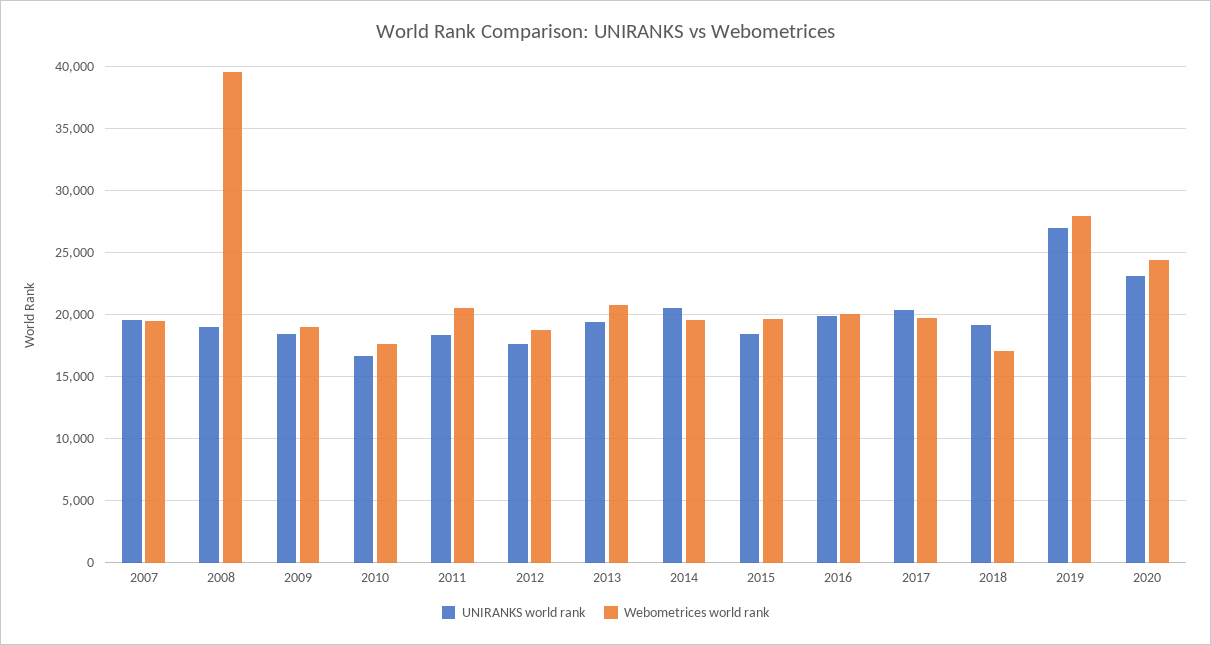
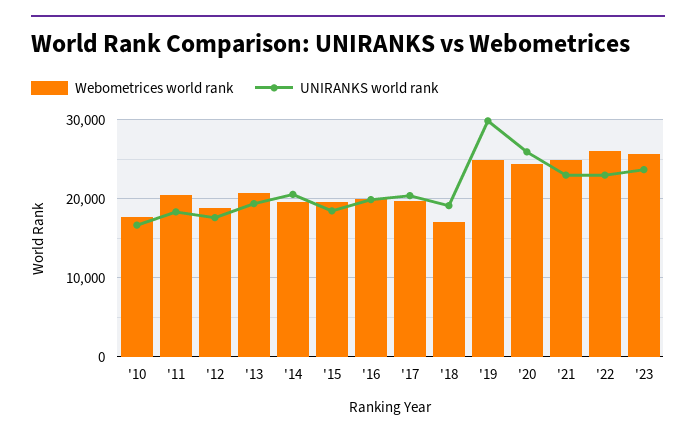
UNIRANKS world rank, 2007: 19500 -> none
Webometrices world rank, 2007: 19500 -> none
UNIRANKS world rank, 2008: 19000 -> none
Webometrices world rank, 2008: 39500 -> none
UNIRANKS world rank, 2009: 18500 -> none
Webometrices world rank, 2009: 19000 -> none
UNIRANKS world rank, 2019: 27000 -> 30000
Webometrices world rank, 2019: 28000 -> 25000
UNIRANKS world rank, 2020: 23000 -> 26000
Webometrices world rank, '21: none -> 25000
UNIRANKS world rank, '21: none -> 23000
Webometrices world rank, '22: none -> 26000
UNIRANKS world rank, '22: none -> 23000
Webometrices world rank, '23: none -> 26000
UNIRANKS world rank, '23: none -> 24000

